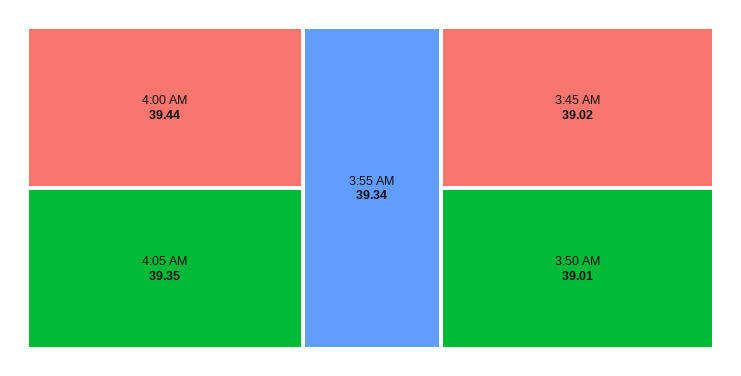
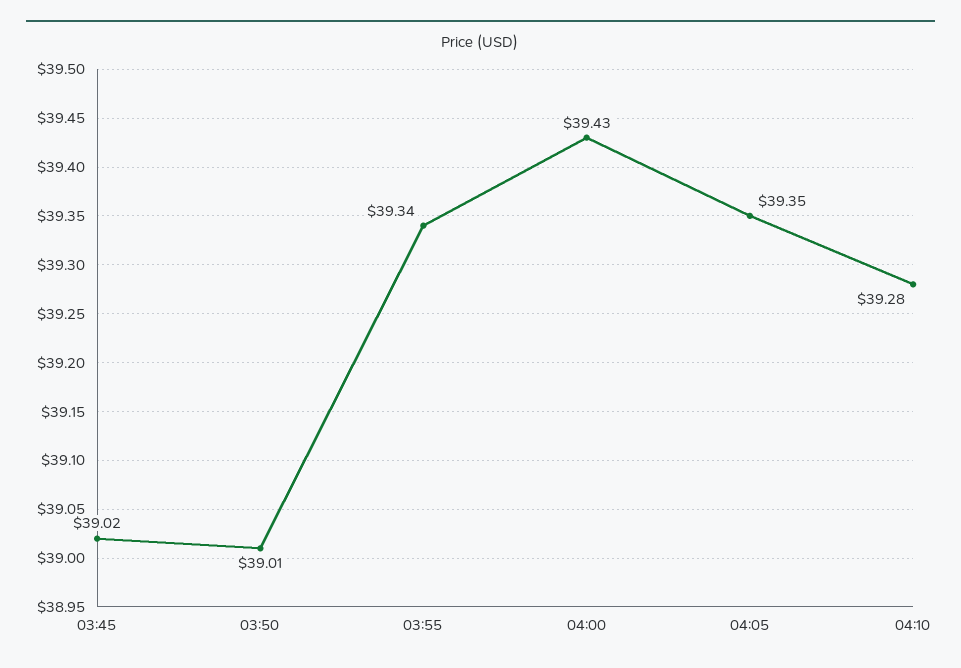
4:00 AM: 39.44 -> 39.43
04:10: none -> 39.28

